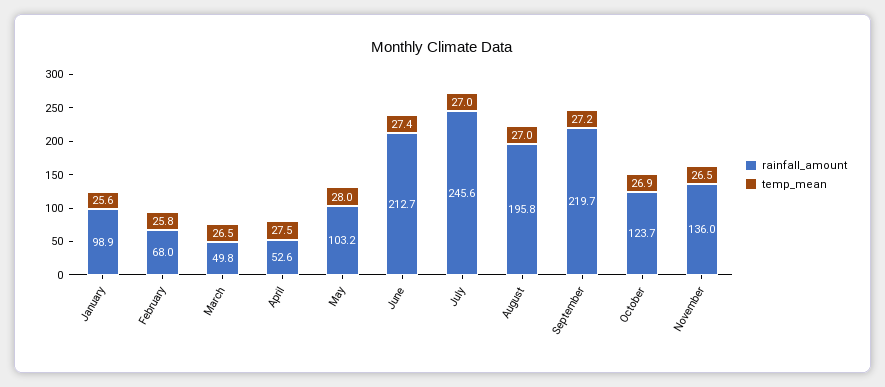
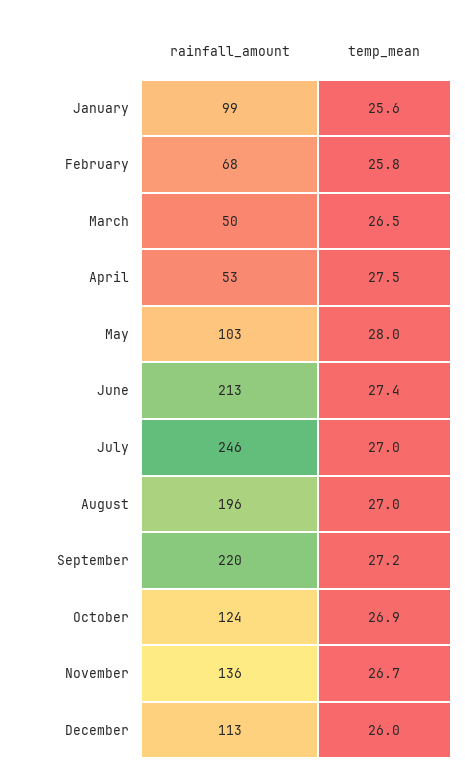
temp_mean, November: 26.5 -> 26.7
rainfall_amount, December: none -> 113
temp_mean, December: none -> 26

